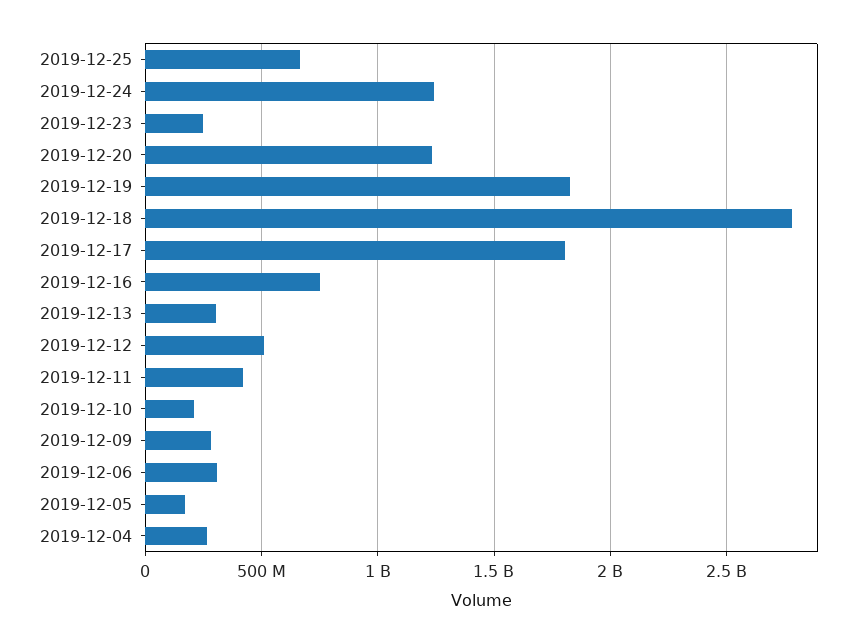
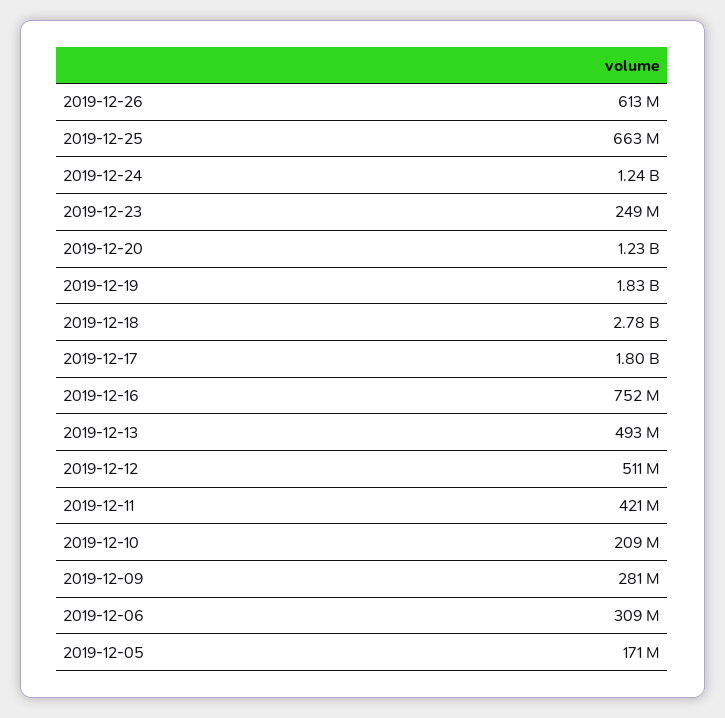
2019-12-13: 300000000 -> 493000000
2019-12-04: 250000000 -> none
2019-12-26: none -> 613000000

